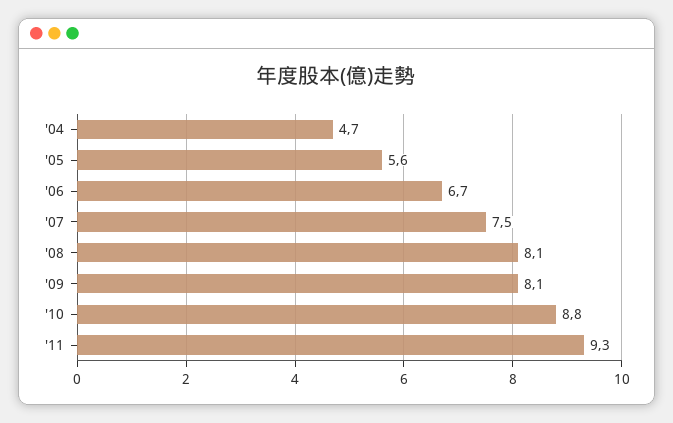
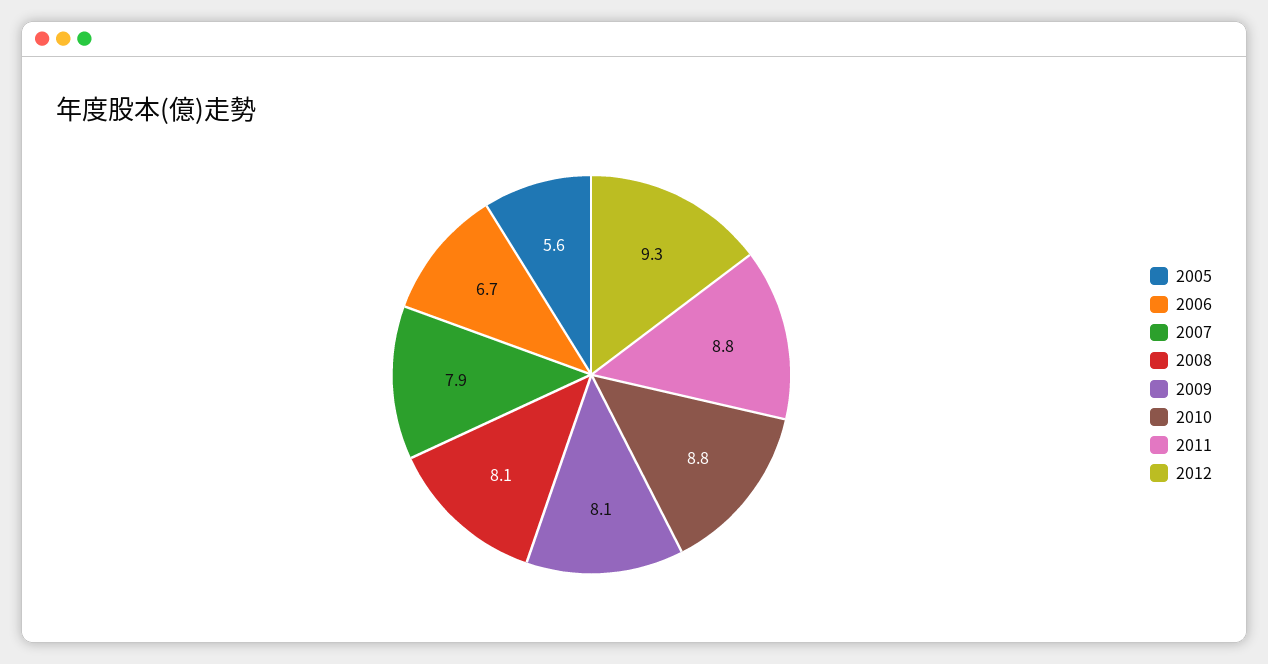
'04: 4.7 -> none
'07: 7.5 -> 7.9
'11: 9.3 -> 8.8
2012: none -> 9.3

